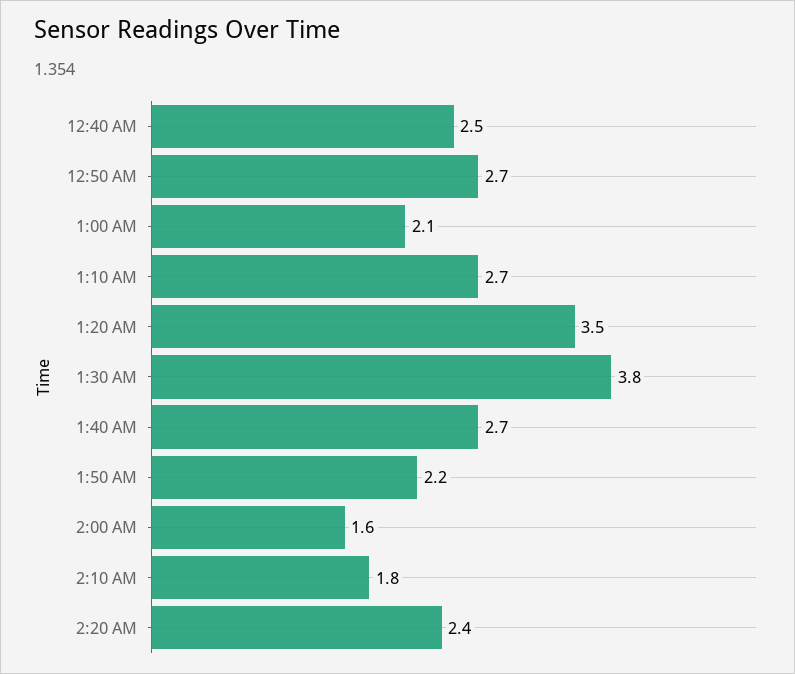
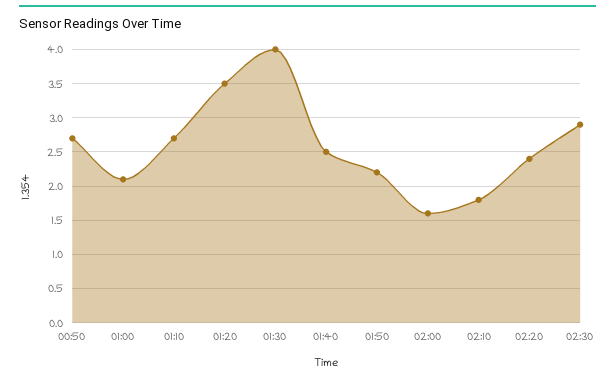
12:40 AM: 2.5 -> none
1:30 AM: 3.8 -> 4
1:40 AM: 2.7 -> 2.5
02:30: none -> 2.9

